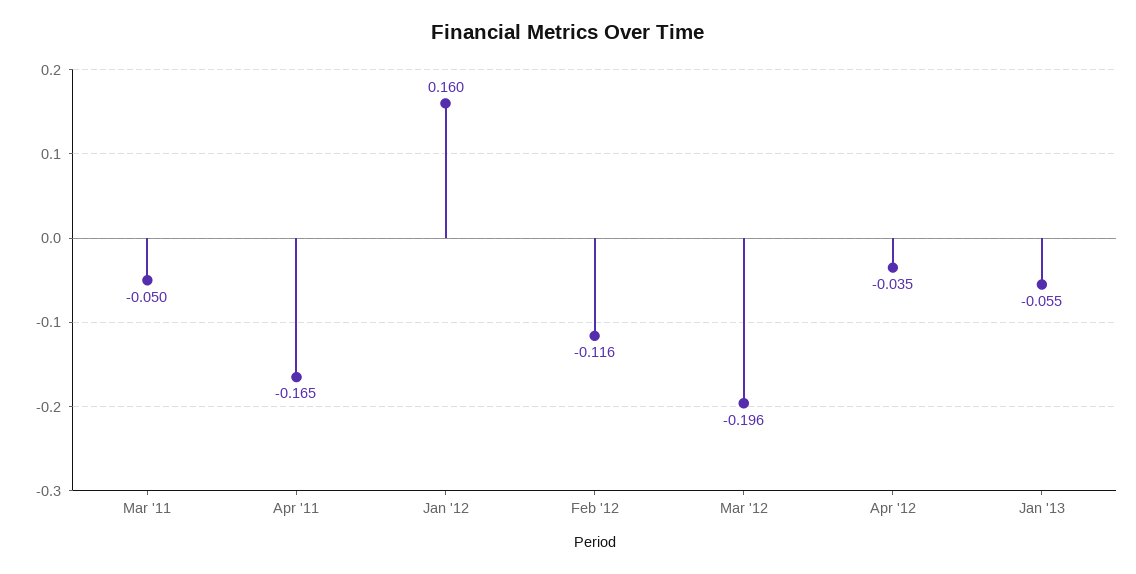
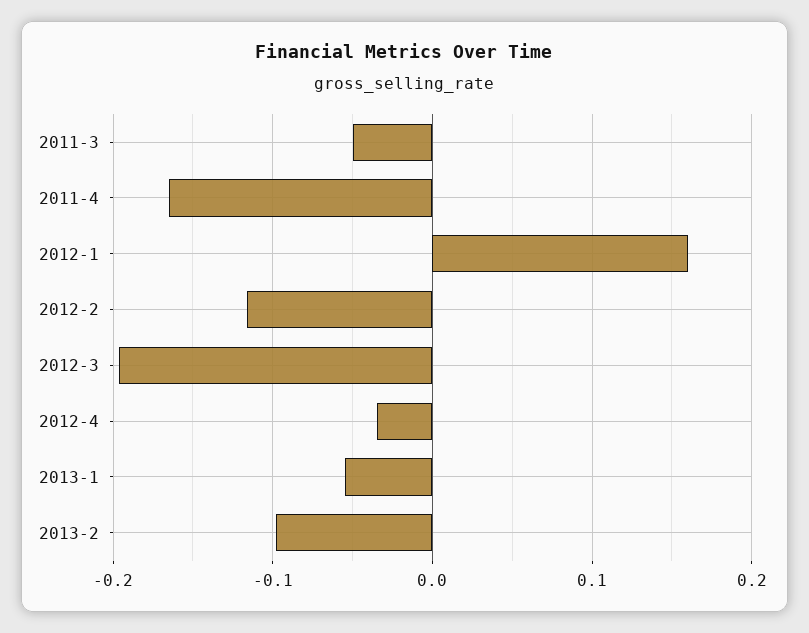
2013-2: none -> -0.1

